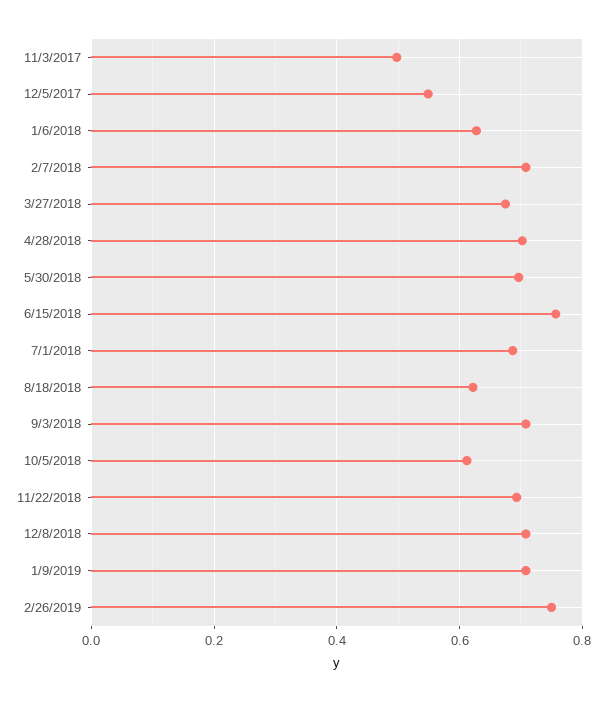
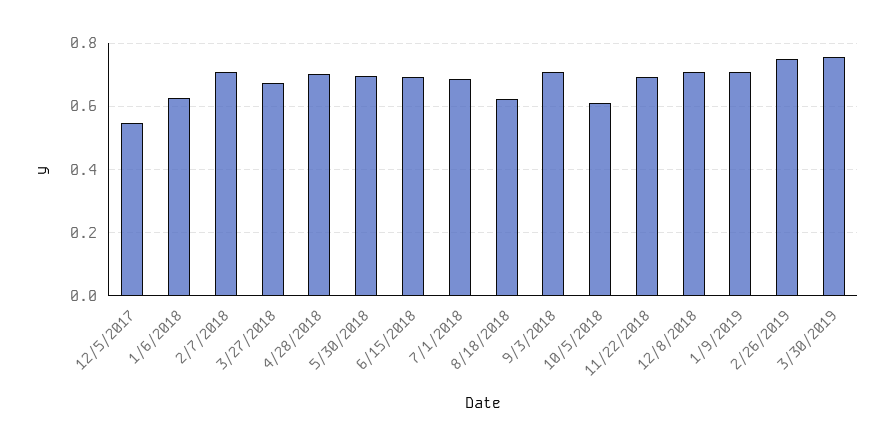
11/3/2017: 0.5 -> none
6/15/2018: 0.76 -> 0.7
3/30/2019: none -> 0.76

